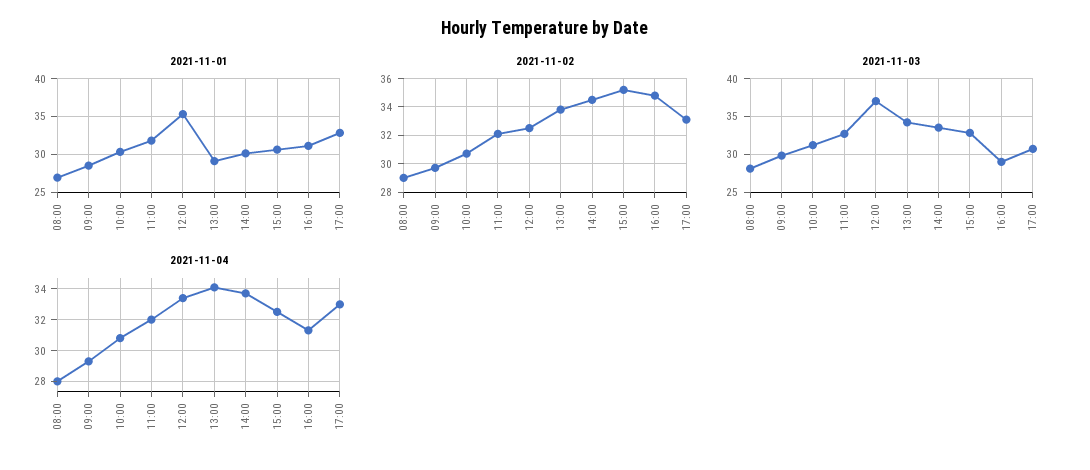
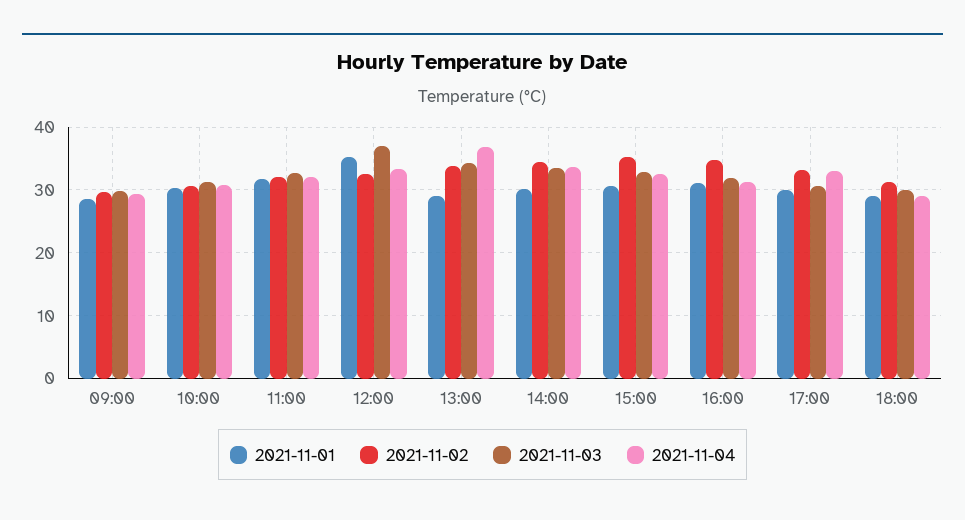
2021-11-01, 08:00: 27 -> none
2021-11-01, 17:00: 33 -> 30
2021-11-02, 08:00: 29 -> none
2021-11-03, 08:00: 28 -> none
2021-11-03, 16:00: 29 -> 32
2021-11-04, 08:00: 28 -> none
2021-11-04, 13:00: 34 -> 37
2021-11-01, 18:00: none -> 29
2021-11-02, 18:00: none -> 31
2021-11-03, 18:00: none -> 30
2021-11-04, 18:00: none -> 29

